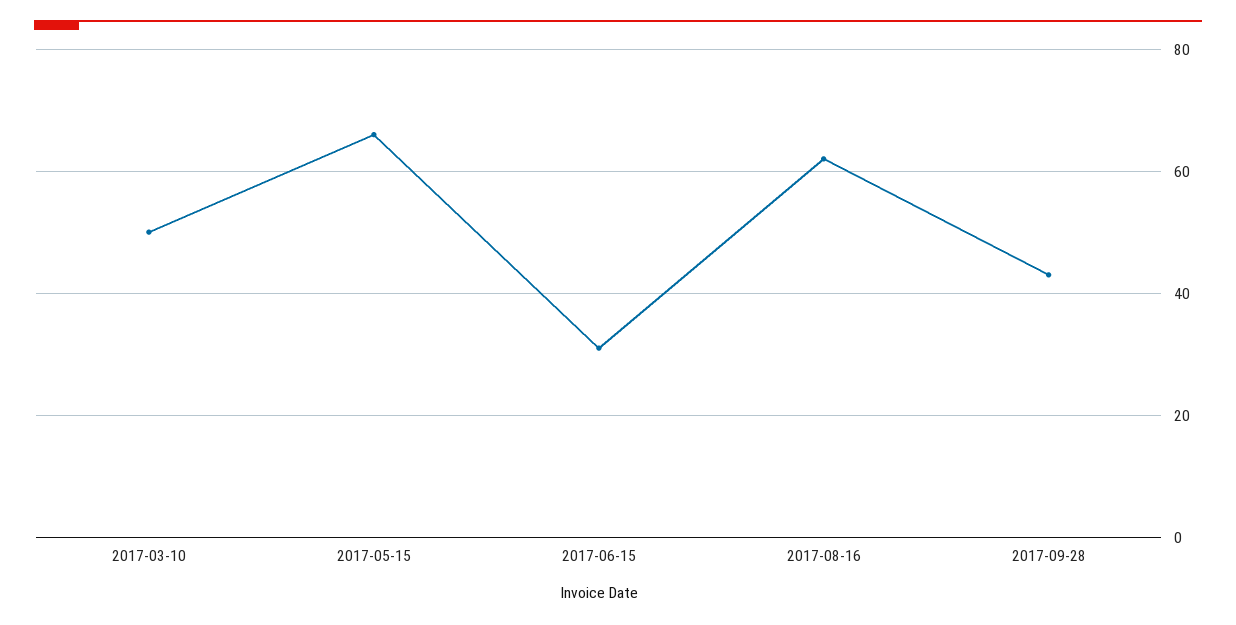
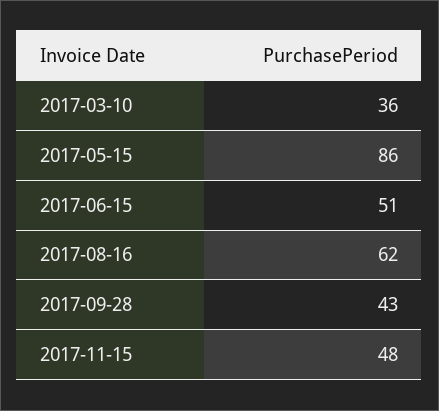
2017-03-10: 50 -> 36
2017-05-15: 65 -> 86
2017-06-15: 30 -> 51
2017-11-15: none -> 48

